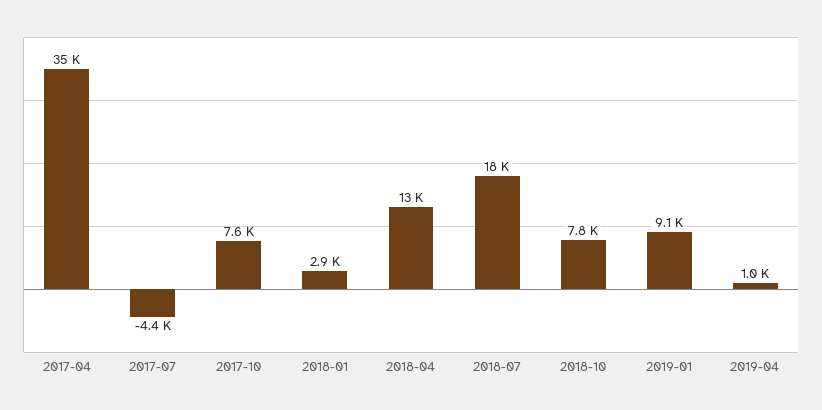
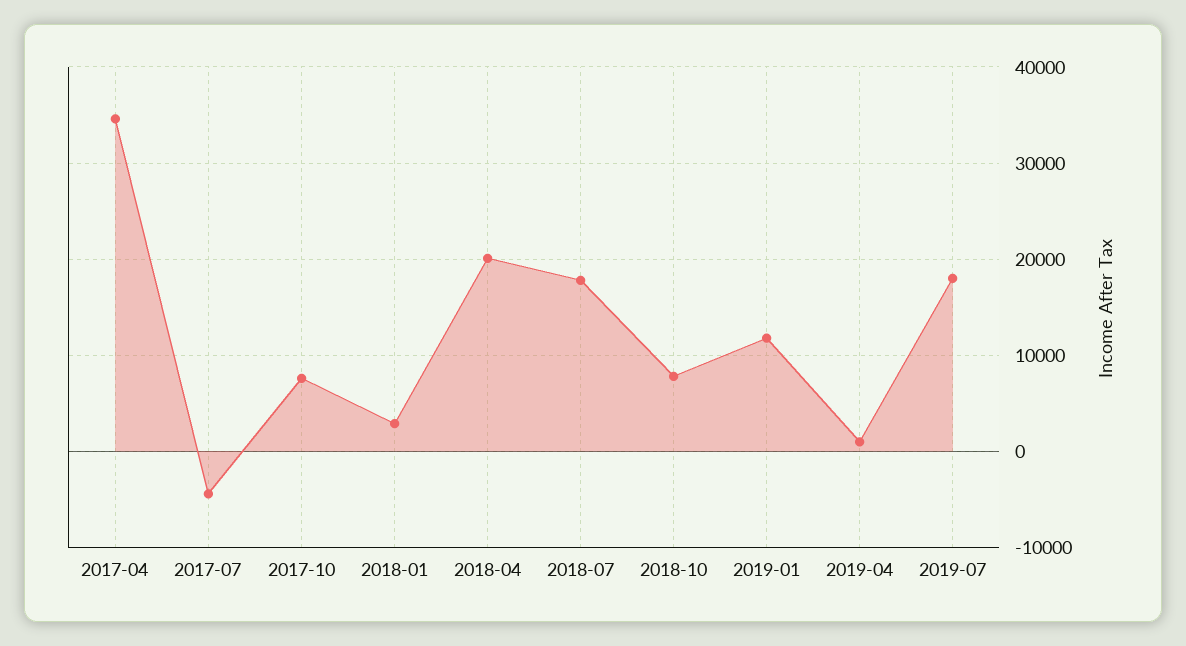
2018-04: 13000 -> 20000
2019-01: 9100 -> 12000
2019-07: none -> 18000

